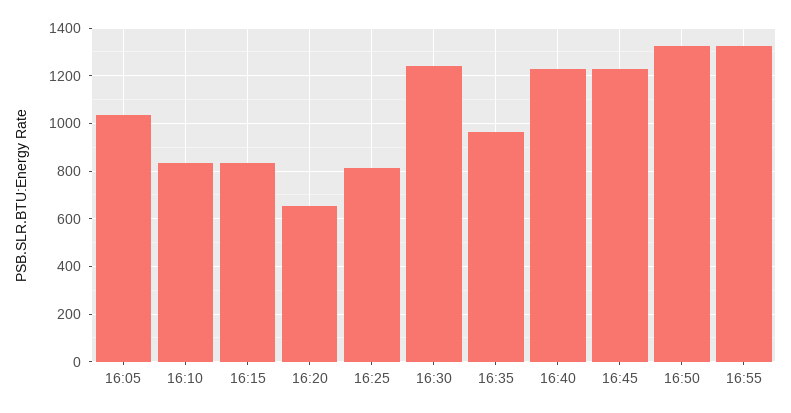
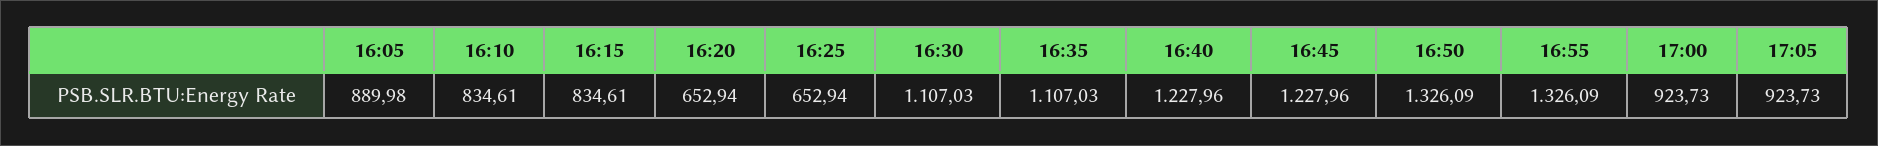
16:05: 1050 -> 889.98
16:25: 800 -> 652.94
16:30: 1250 -> 1107.03
16:35: 950 -> 1107.03
17:00: none -> 923.73
17:05: none -> 923.73

